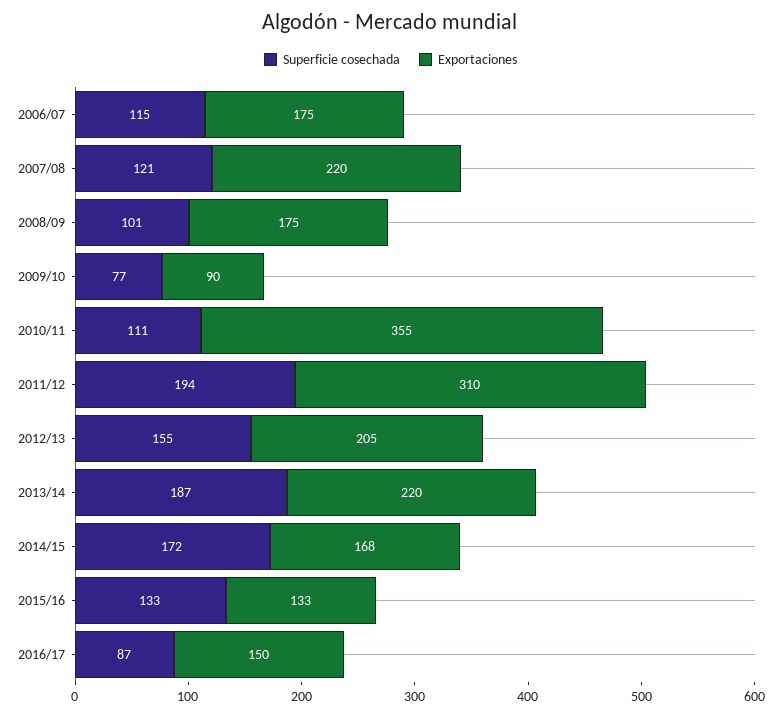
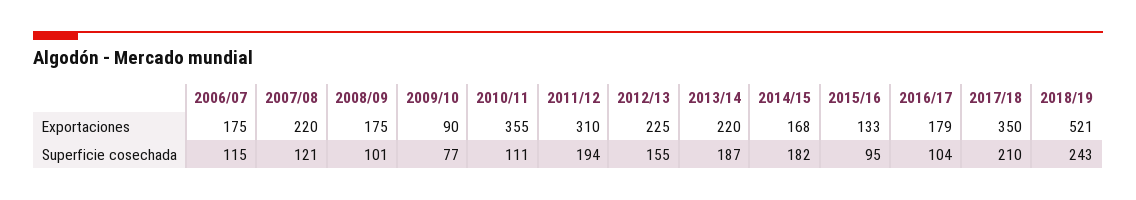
Exportaciones, 2012/13: 205 -> 225
Superficie cosechada, 2014/15: 172 -> 182
Superficie cosechada, 2015/16: 133 -> 95
Superficie cosechada, 2016/17: 87 -> 104
Exportaciones, 2016/17: 150 -> 179
Exportaciones, 2017/18: none -> 350
Exportaciones, 2018/19: none -> 521
Superficie cosechada, 2017/18: none -> 210
Superficie cosechada, 2018/19: none -> 243

